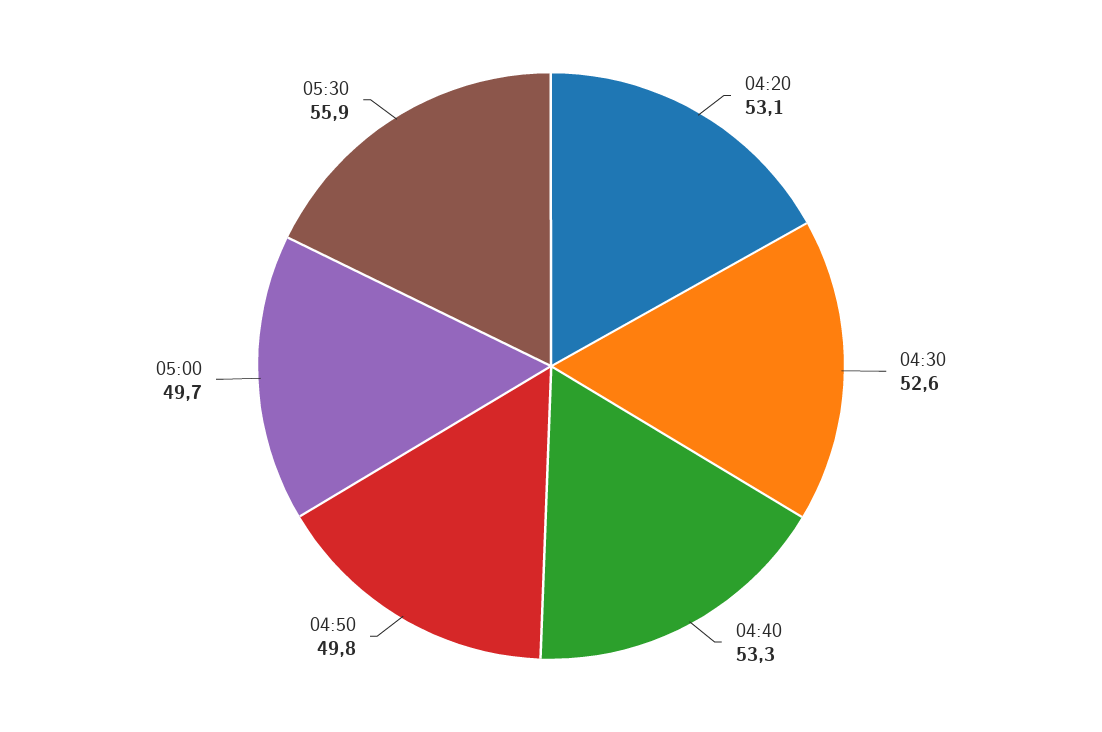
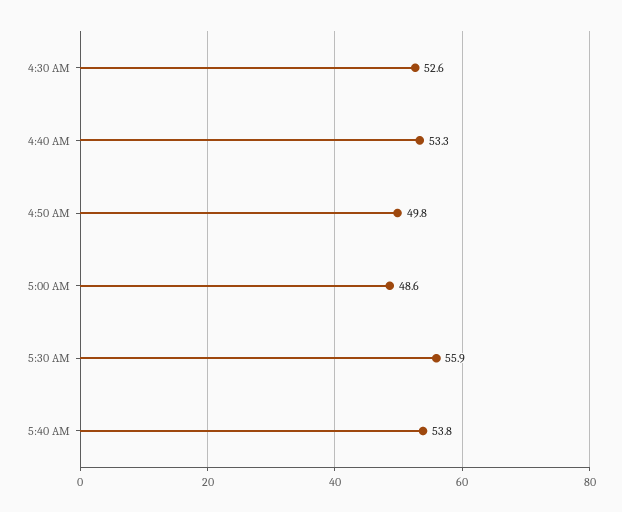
04:20: 53.1 -> none
05:00: 49.7 -> 48.6
5:40 AM: none -> 53.8

